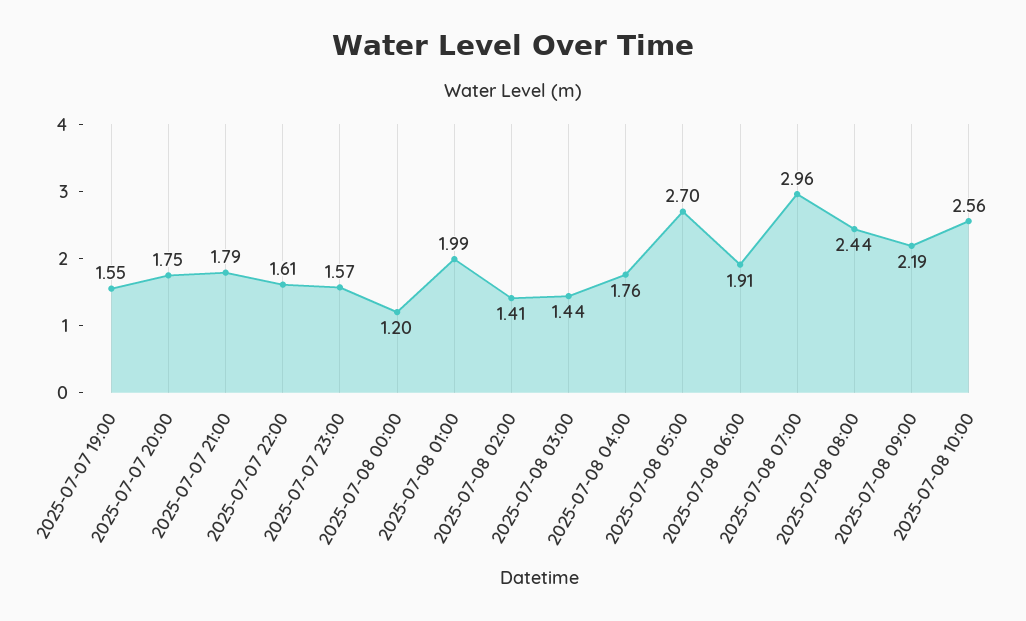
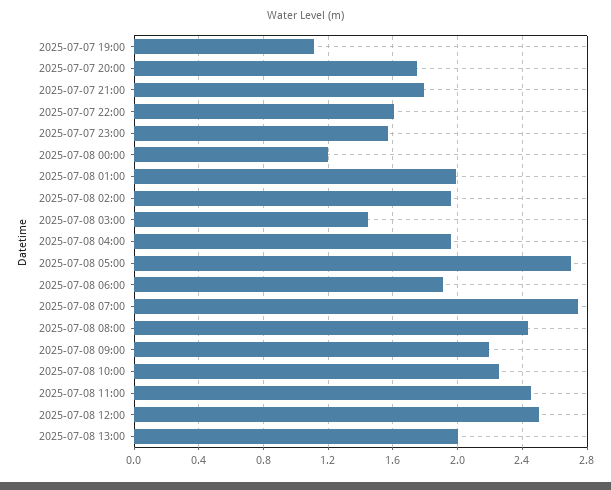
2025-07-07 19:00: 1.55 -> 1.1
2025-07-08 02:00: 1.41 -> 1.95
2025-07-08 04:00: 1.76 -> 1.95
2025-07-08 07:00: 2.96 -> 2.75
2025-07-08 10:00: 2.56 -> 2.25
2025-07-08 11:00: none -> 2.45
2025-07-08 12:00: none -> 2.5
2025-07-08 13:00: none -> 2

